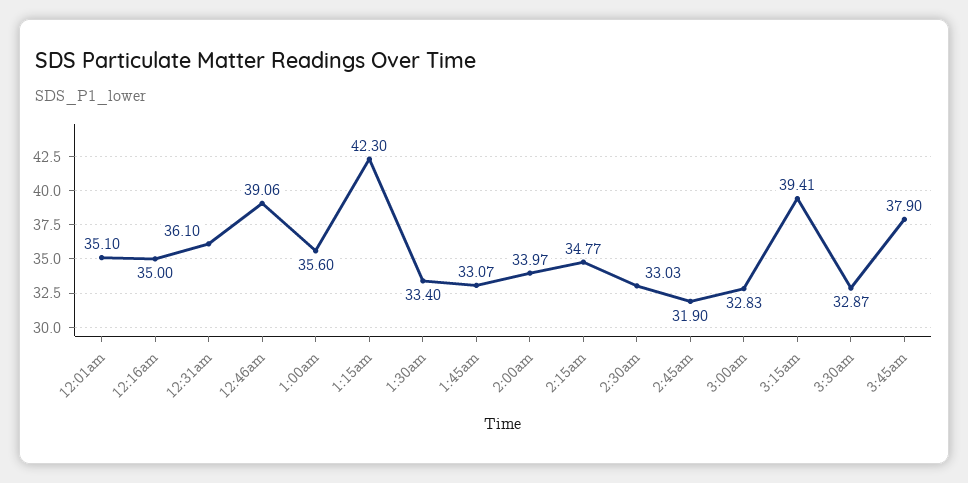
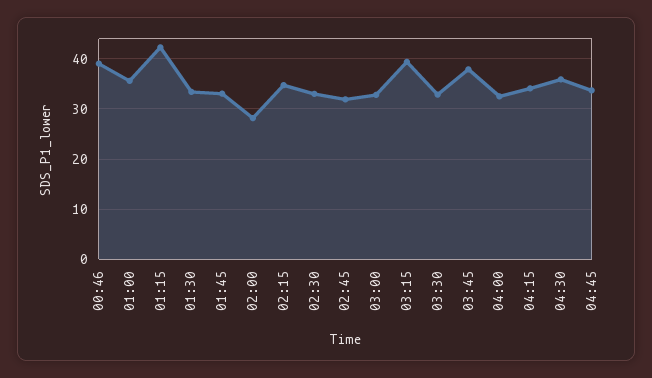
12:01am: 35.1 -> none
12:16am: 35 -> none
12:31am: 36.1 -> none
2:00am: 33.97 -> 28
04:00: none -> 32
04:15: none -> 34
04:30: none -> 36
04:45: none -> 34

